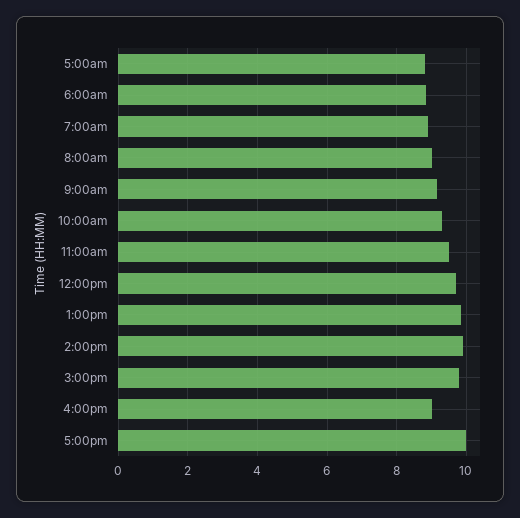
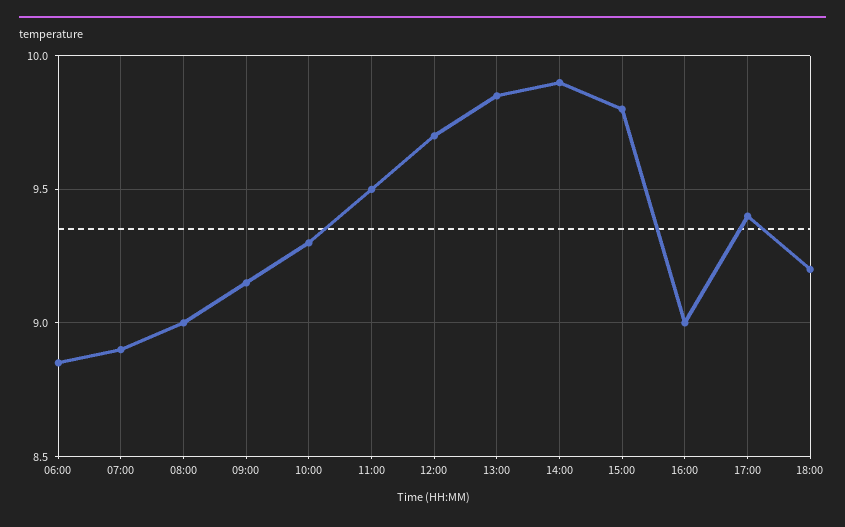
5:00am: 8.8 -> none
5:00pm: 10 -> 9.4
18:00: none -> 9.2

